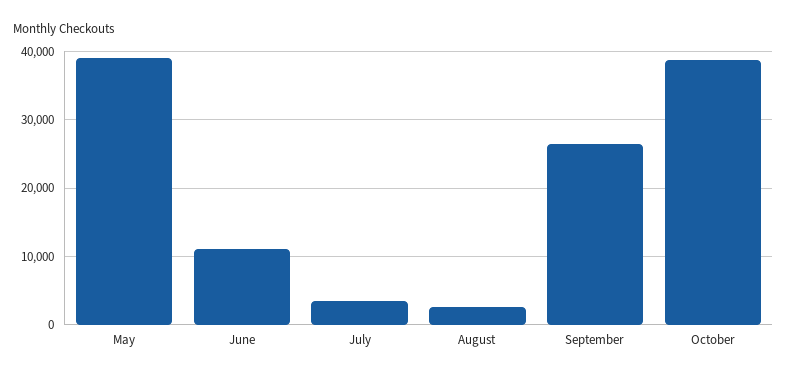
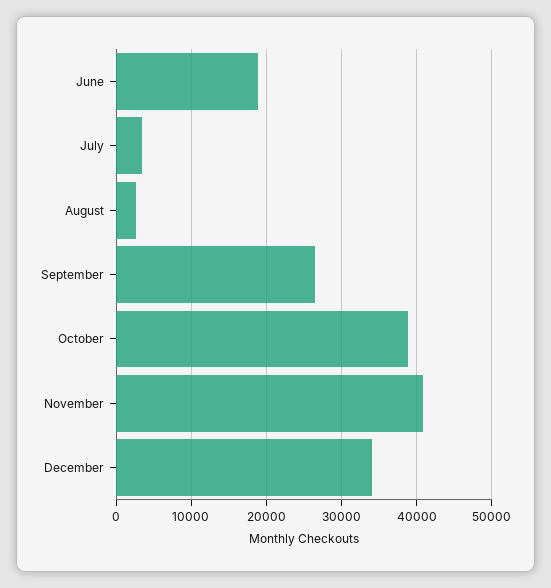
May: 39000 -> none
June: 11000 -> 19000
November: none -> 41000
December: none -> 34000

